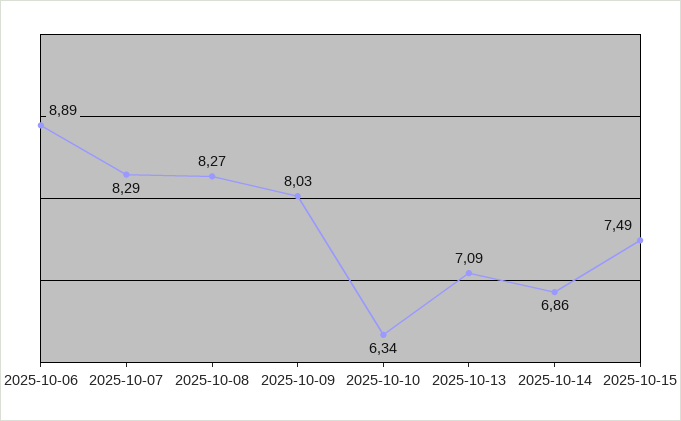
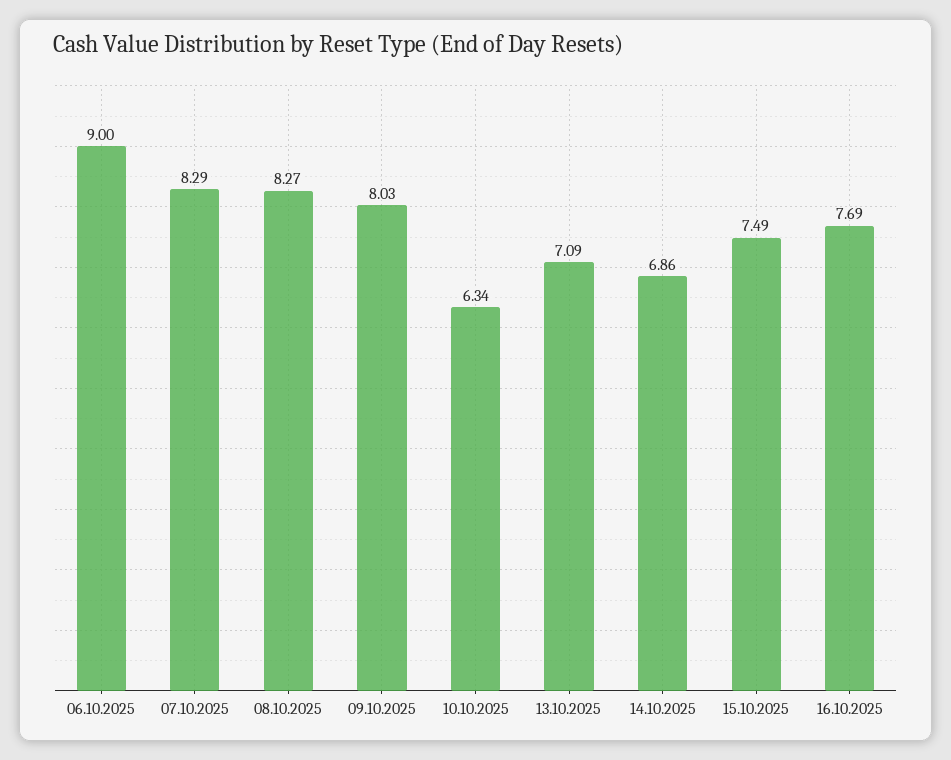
2025-10-06: 8.89 -> 9
16.10.2025: none -> 7.69

